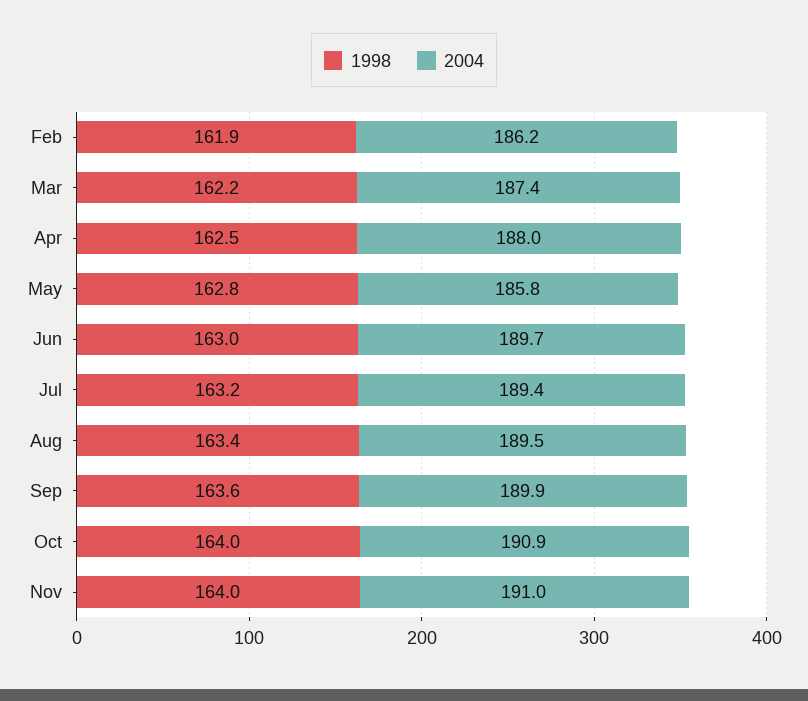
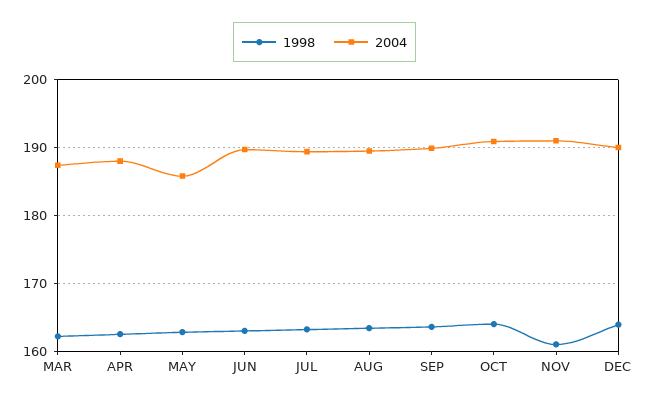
1998, Feb: 161.9 -> none
2004, Feb: 186.2 -> none
1998, Nov: 164 -> 161
1998, DEC: none -> 164
2004, DEC: none -> 190

